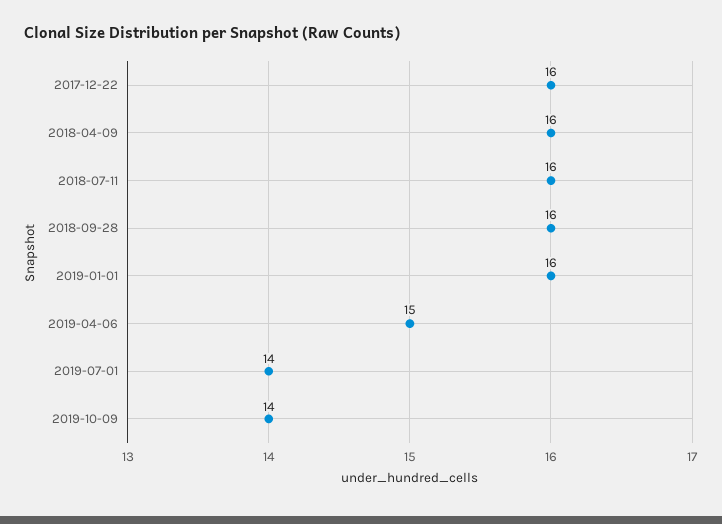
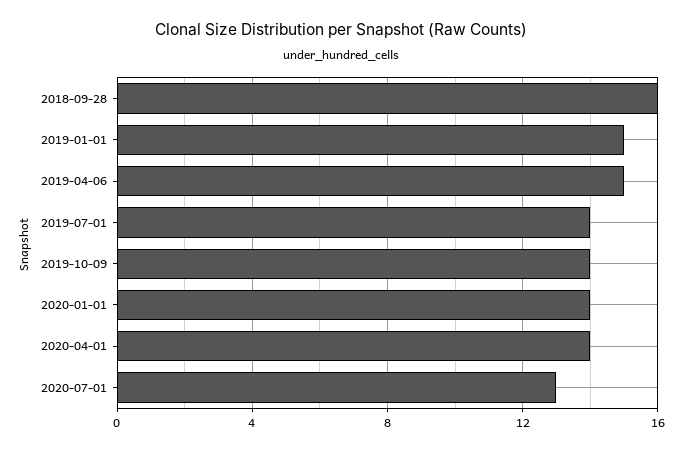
2017-12-22: 16 -> none
2018-04-09: 16 -> none
2018-07-11: 16 -> none
2019-01-01: 16 -> 15
2020-01-01: none -> 14
2020-04-01: none -> 14
2020-07-01: none -> 13

